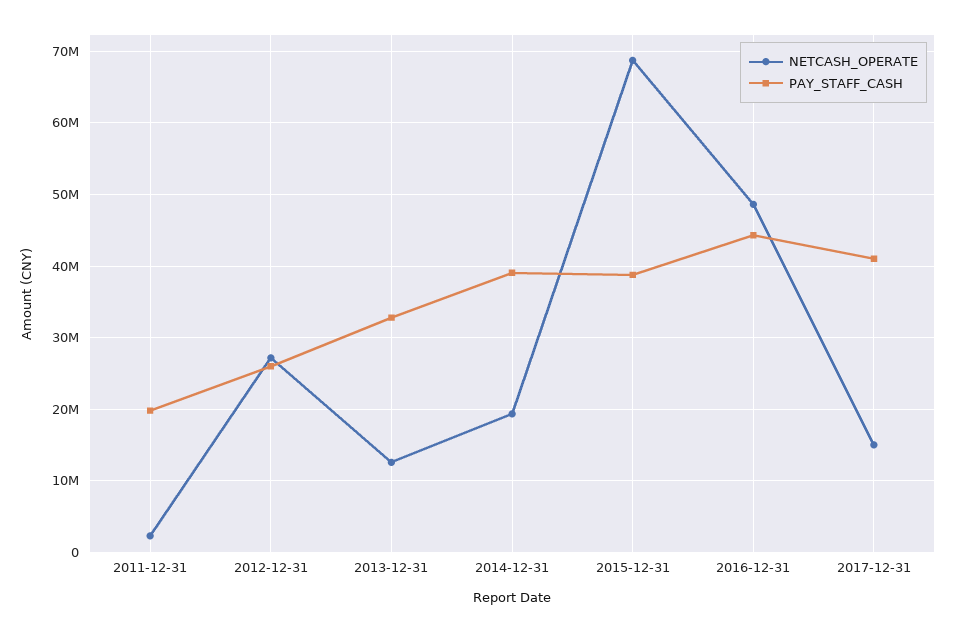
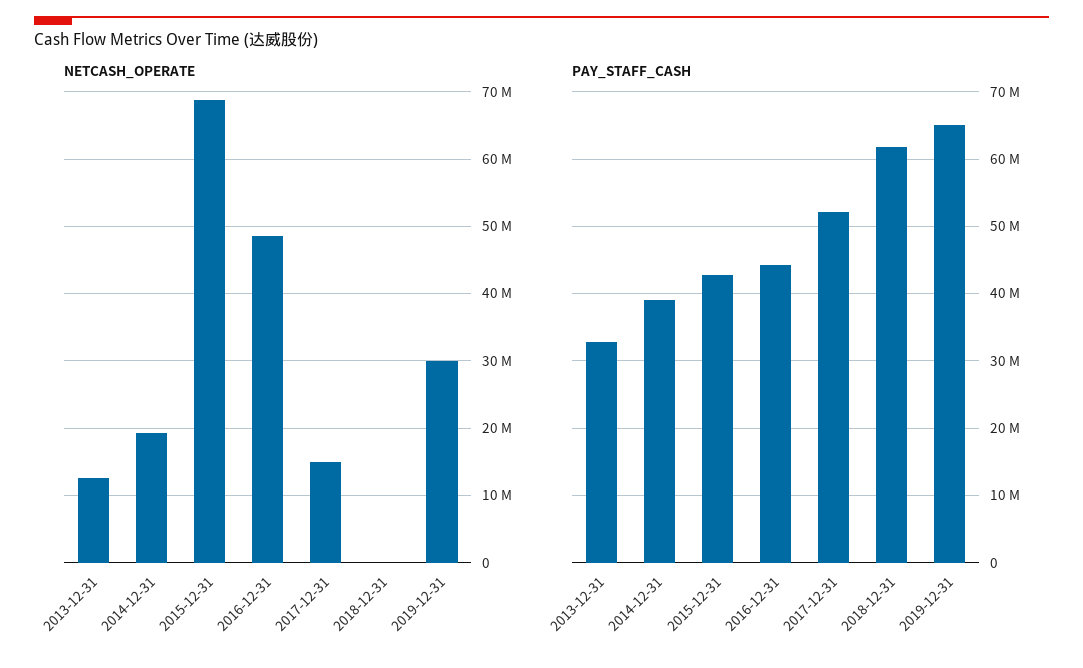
NETCASH_OPERATE, 2011-12-31: 2000000 -> none
PAY_STAFF_CASH, 2011-12-31: 20000000 -> none
NETCASH_OPERATE, 2012-12-31: 27000000 -> none
PAY_STAFF_CASH, 2012-12-31: 26000000 -> none
PAY_STAFF_CASH, 2015-12-31: 39000000 -> 43000000
PAY_STAFF_CASH, 2017-12-31: 41000000 -> 52000000
NETCASH_OPERATE, 2018-12-31: none -> 0
NETCASH_OPERATE, 2019-12-31: none -> 30000000
PAY_STAFF_CASH, 2018-12-31: none -> 62000000
PAY_STAFF_CASH, 2019-12-31: none -> 65000000

